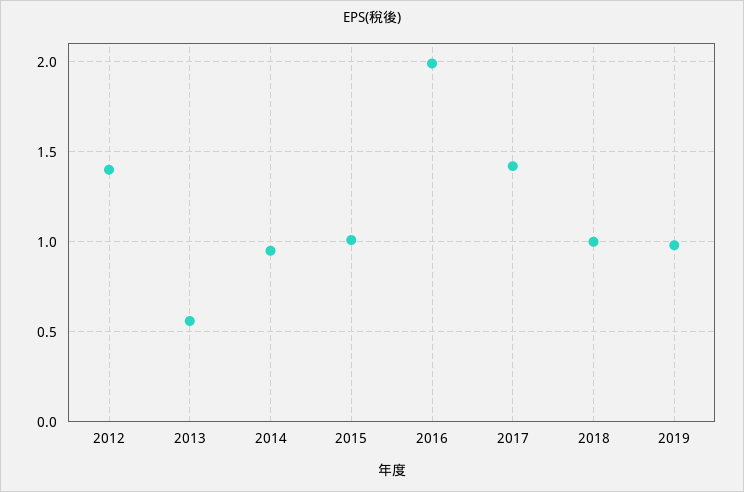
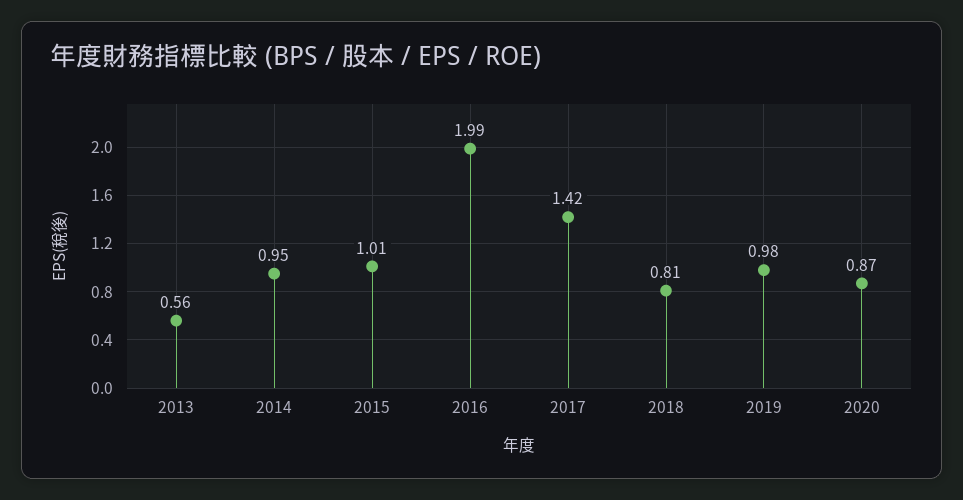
2012: 1.4 -> none
2018: 1 -> 0.81
2020: none -> 0.87

